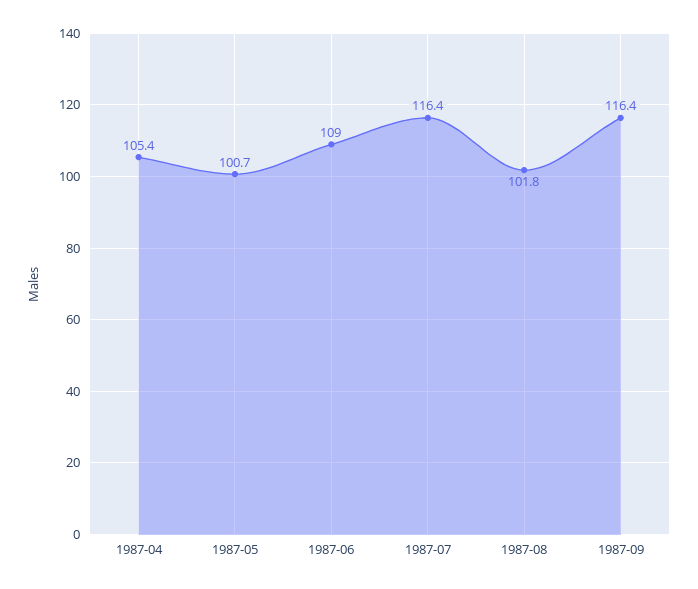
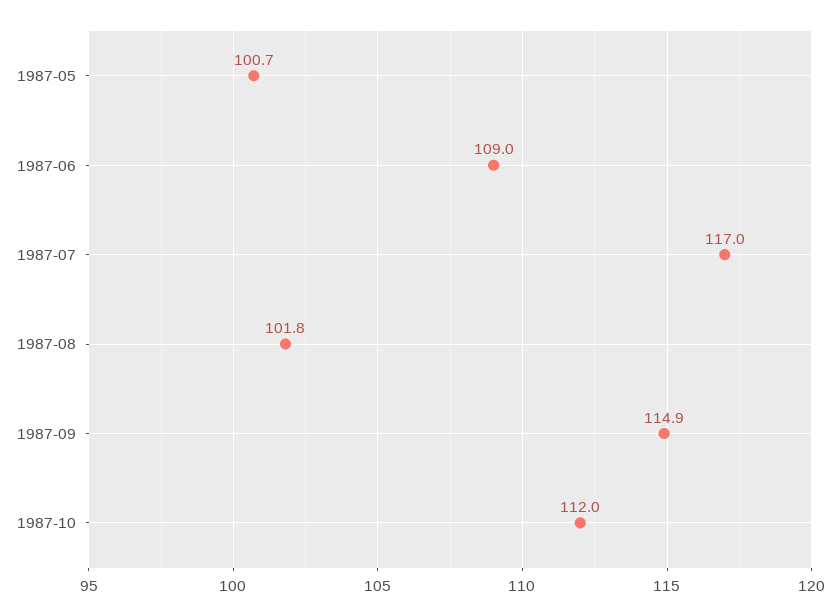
1987-04: 105.4 -> none
1987-07: 116.4 -> 117
1987-09: 116.4 -> 114.9
1987-10: none -> 112

